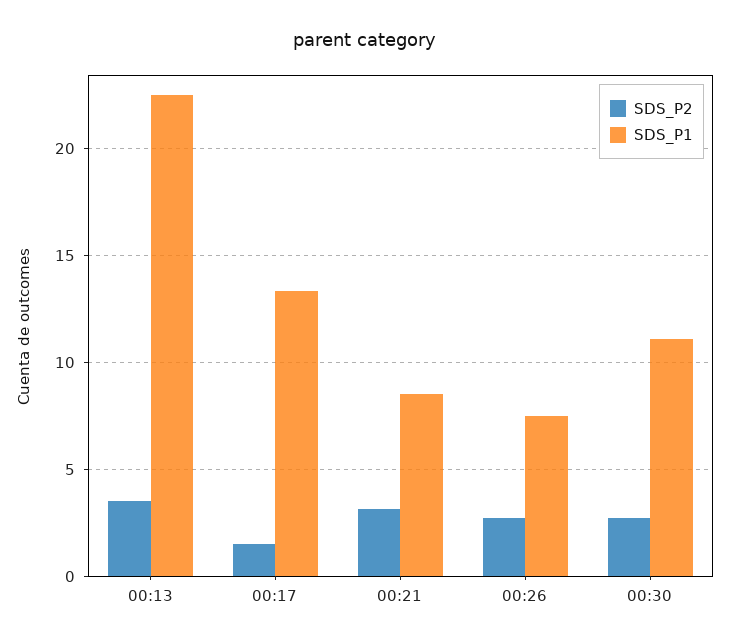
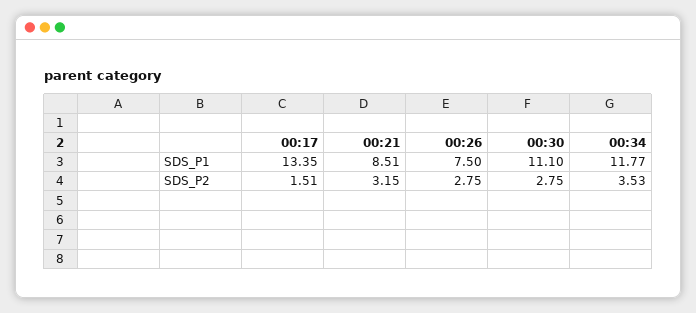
SDS_P2, 00:13: 3.5 -> none
SDS_P1, 00:13: 22.5 -> none
SDS_P1, 00:34: none -> 11.77
SDS_P2, 00:34: none -> 3.53

